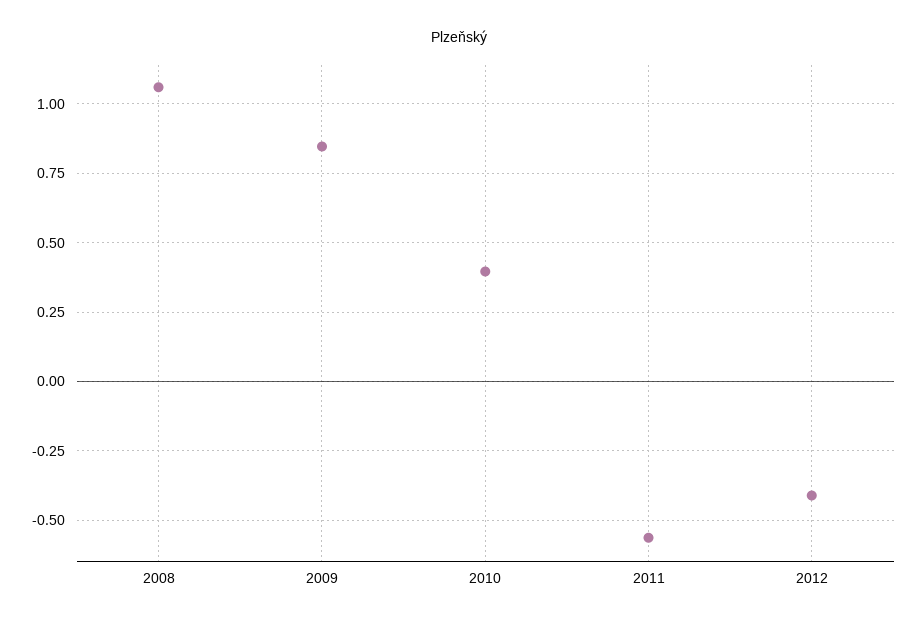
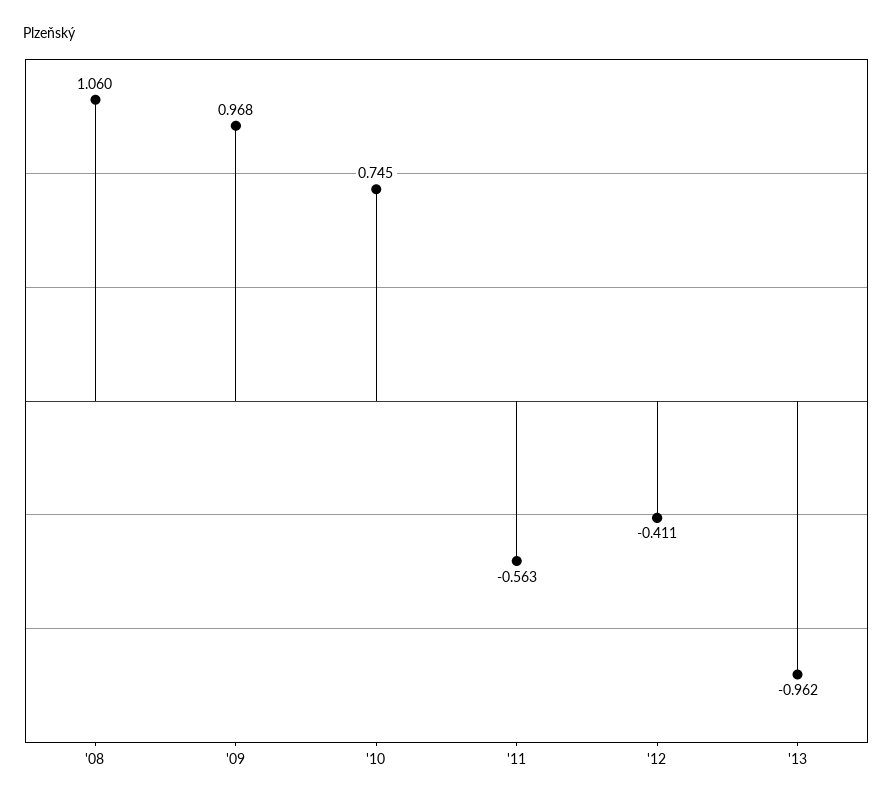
2009: 0.85 -> 0.968
2010: 0.4 -> 0.745
'13: none -> -0.962

